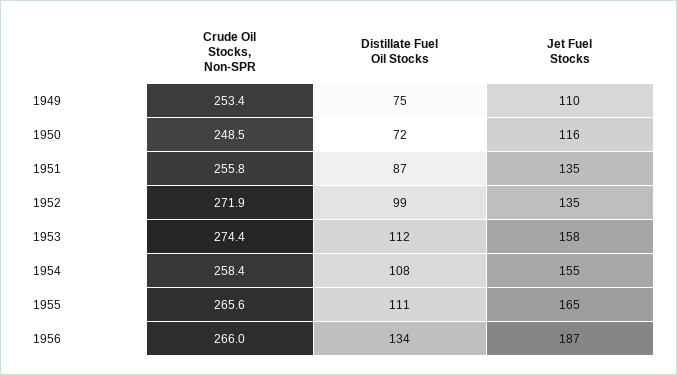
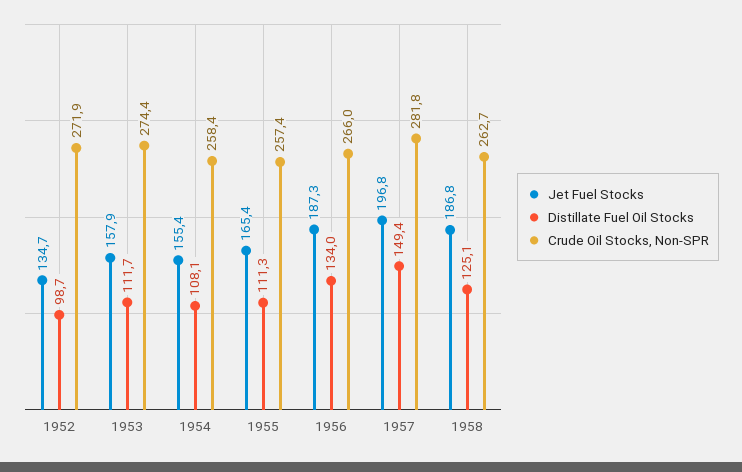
Crude Oil Stocks, Non-SPR, 1949: 253.4 -> none
Distillate Fuel Oil Stocks, 1949: 75 -> none
Jet Fuel Stocks, 1949: 110 -> none
Crude Oil Stocks, Non-SPR, 1950: 248.5 -> none
Distillate Fuel Oil Stocks, 1950: 72 -> none
Jet Fuel Stocks, 1950: 116 -> none
Crude Oil Stocks, Non-SPR, 1951: 255.8 -> none
Distillate Fuel Oil Stocks, 1951: 87 -> none
Jet Fuel Stocks, 1951: 135 -> none
Crude Oil Stocks, Non-SPR, 1955: 265.6 -> 257.4
Jet Fuel Stocks, 1957: none -> 196.8
Distillate Fuel Oil Stocks, 1957: none -> 149.4
Crude Oil Stocks, Non-SPR, 1957: none -> 281.8
Jet Fuel Stocks, 1958: none -> 186.8
Distillate Fuel Oil Stocks, 1958: none -> 125.1
Crude Oil Stocks, Non-SPR, 1958: none -> 262.7

